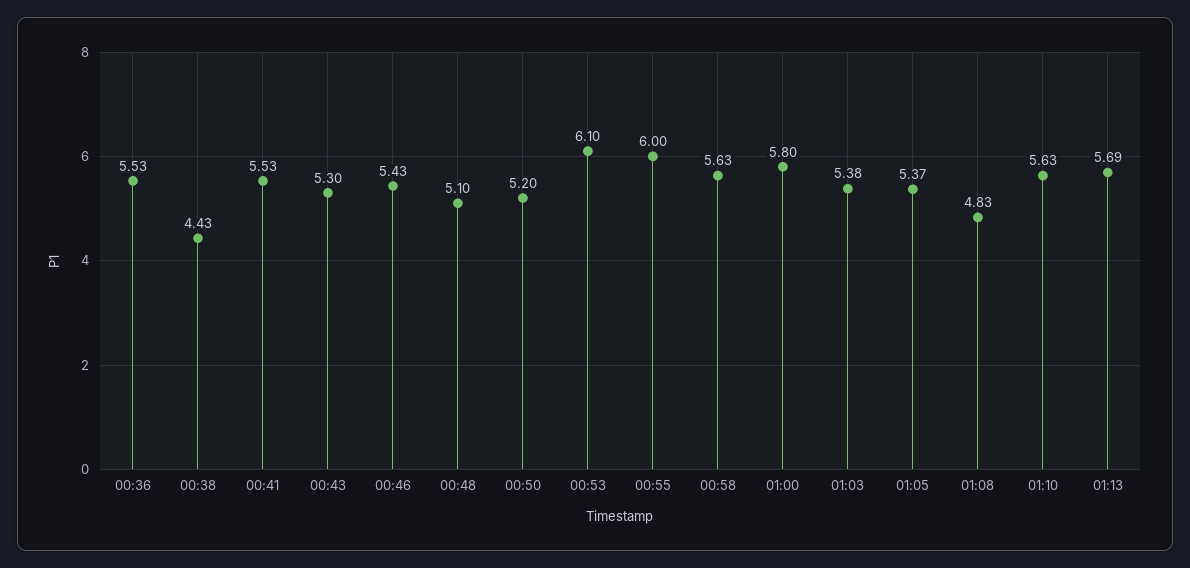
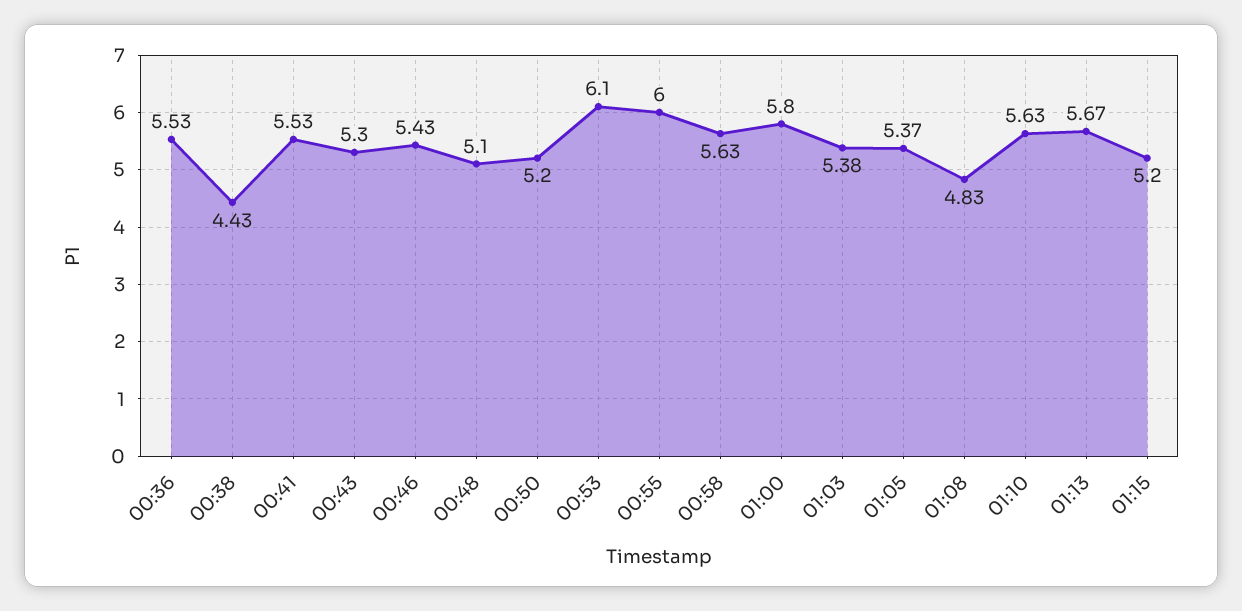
01:13: 5.69 -> 5.67
01:15: none -> 5.2

